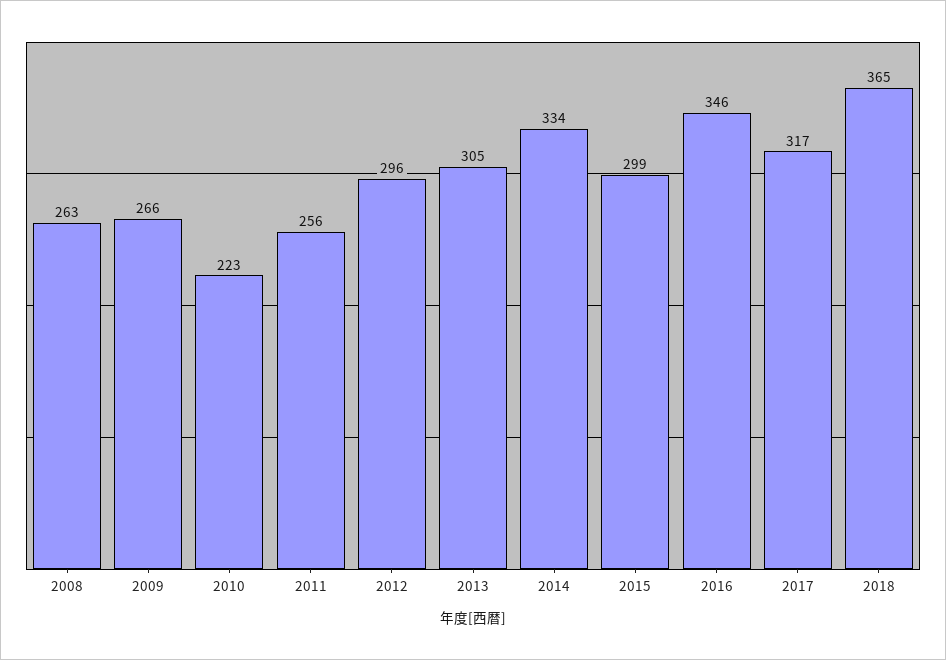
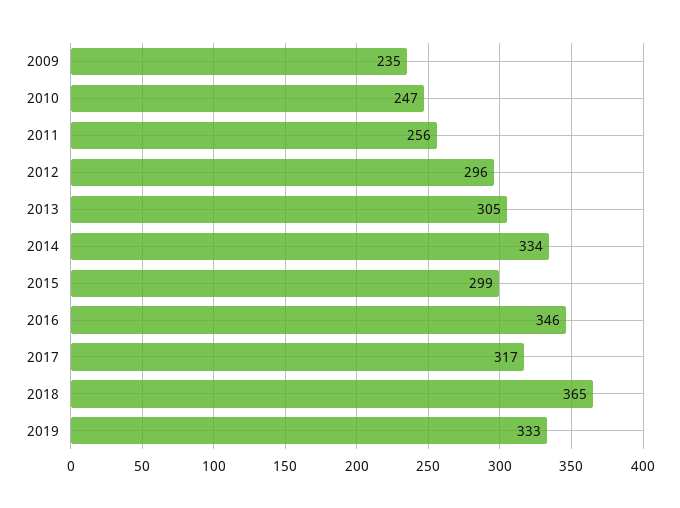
2008: 263 -> none
2009: 266 -> 235
2010: 223 -> 247
2019: none -> 333

